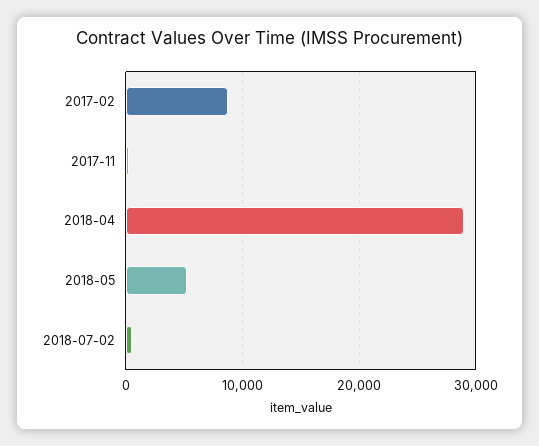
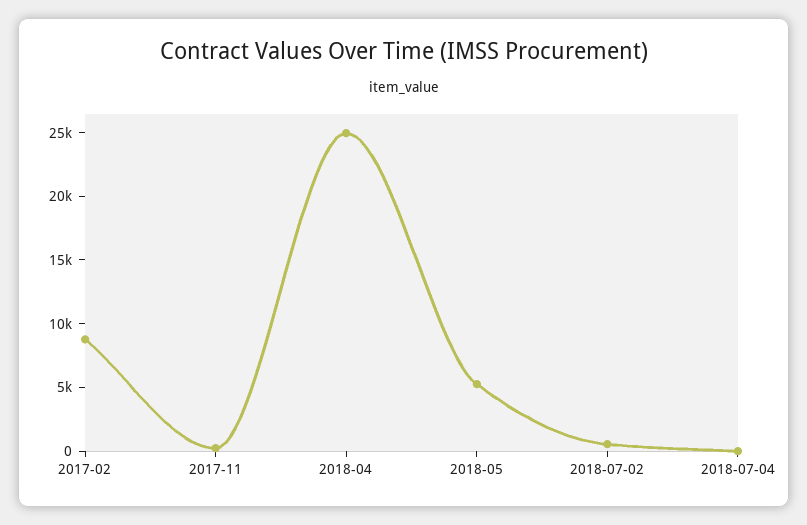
2018-04: 29000 -> 25000
2018-07-04: none -> 0

